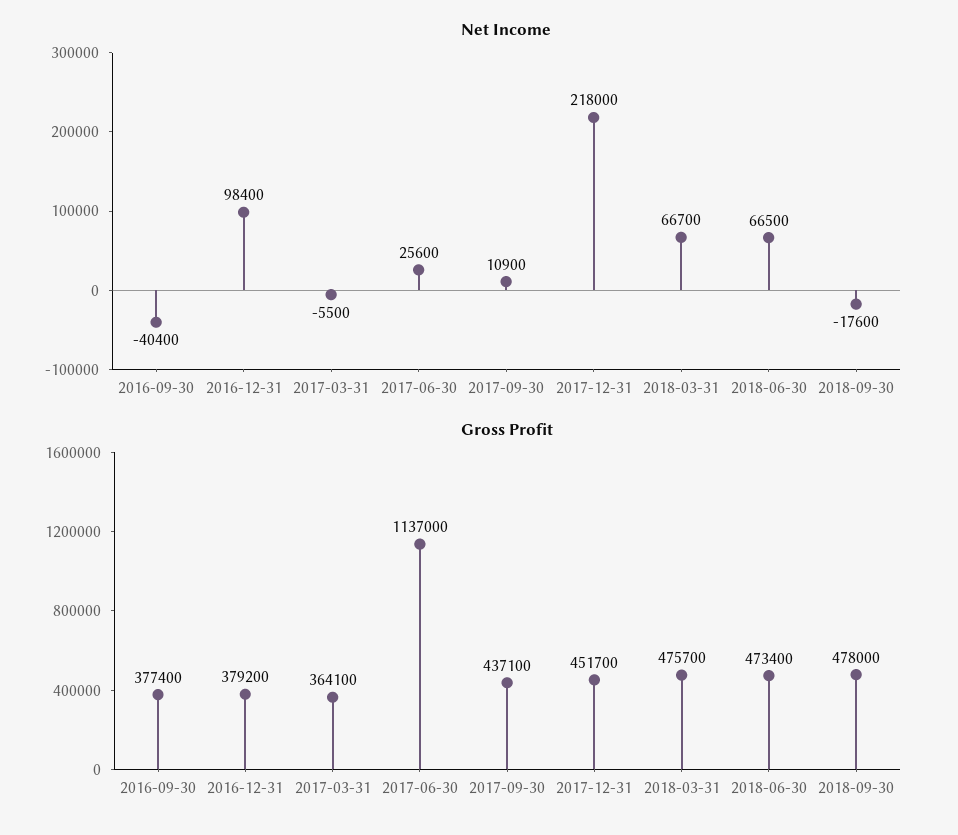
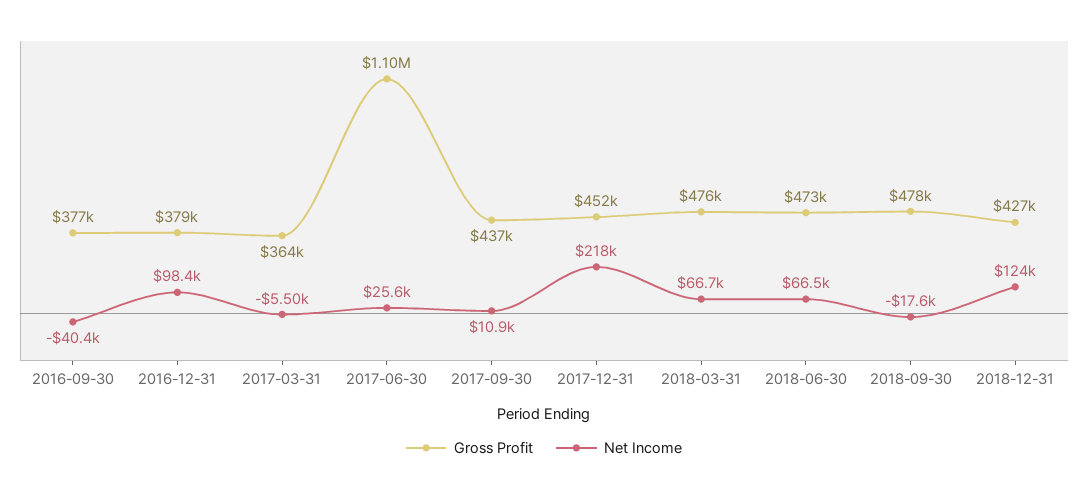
Gross Profit, 2017-06-30: 1137000 -> 1100000
Gross Profit, 2018-12-31: none -> 427000
Net Income, 2018-12-31: none -> 124000

